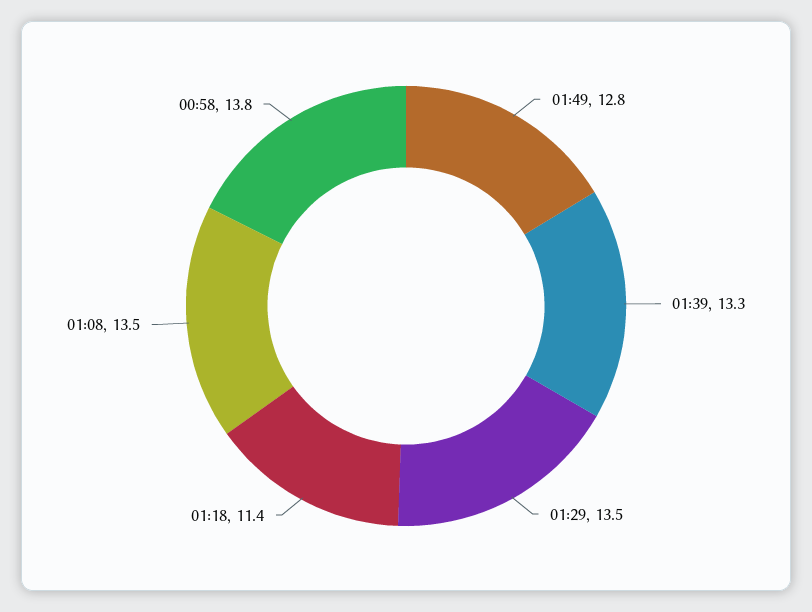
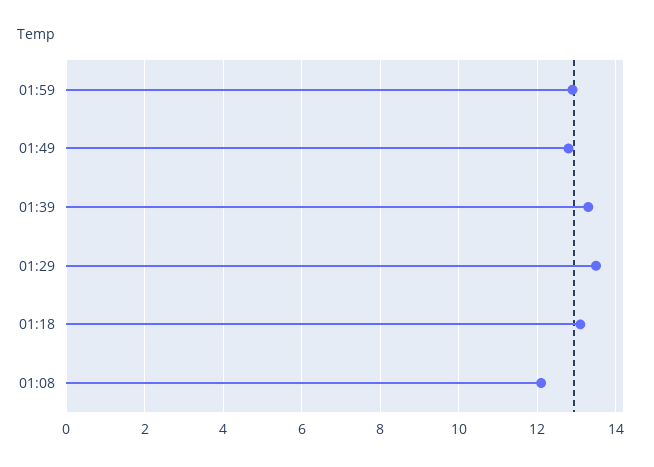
01:18: 11.4 -> 13
01:08: 13.5 -> 12
00:58: 13.8 -> none
01:59: none -> 13

